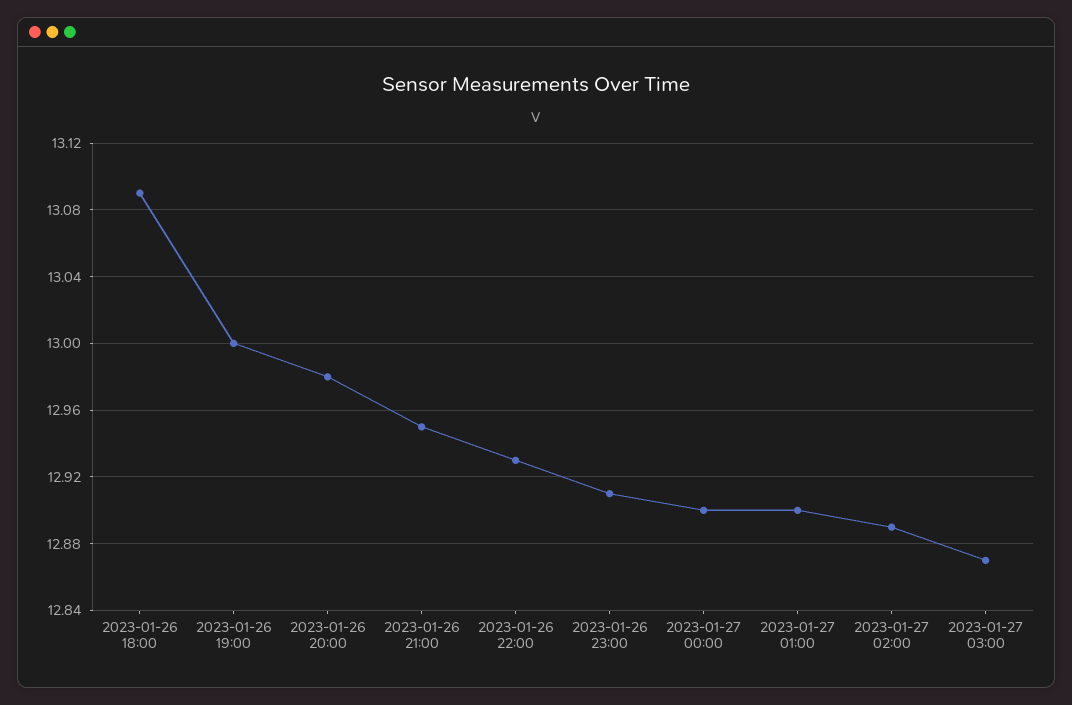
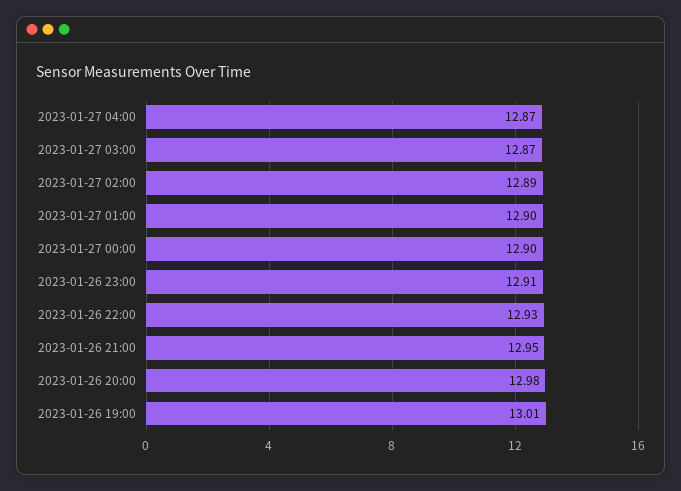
2023-01-26 18:00: 13.09 -> none
2023-01-26 19:00: 13 -> 13.01
2023-01-27 04:00: none -> 12.87

